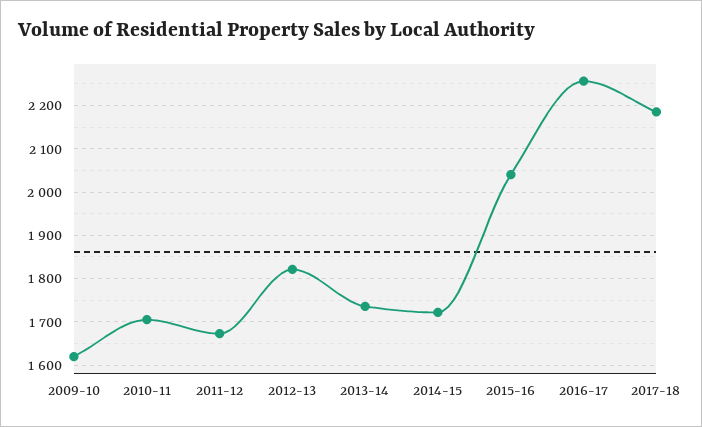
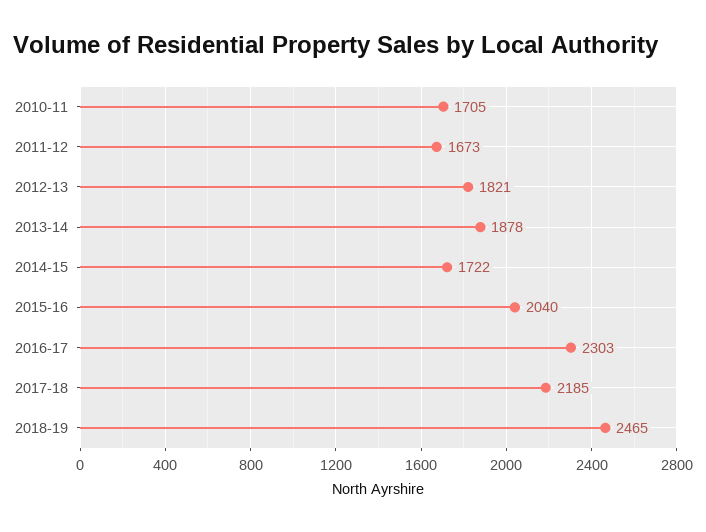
2009-10: 1620 -> none
2013-14: 1740 -> 1878
2016-17: 2260 -> 2303
2018-19: none -> 2465

